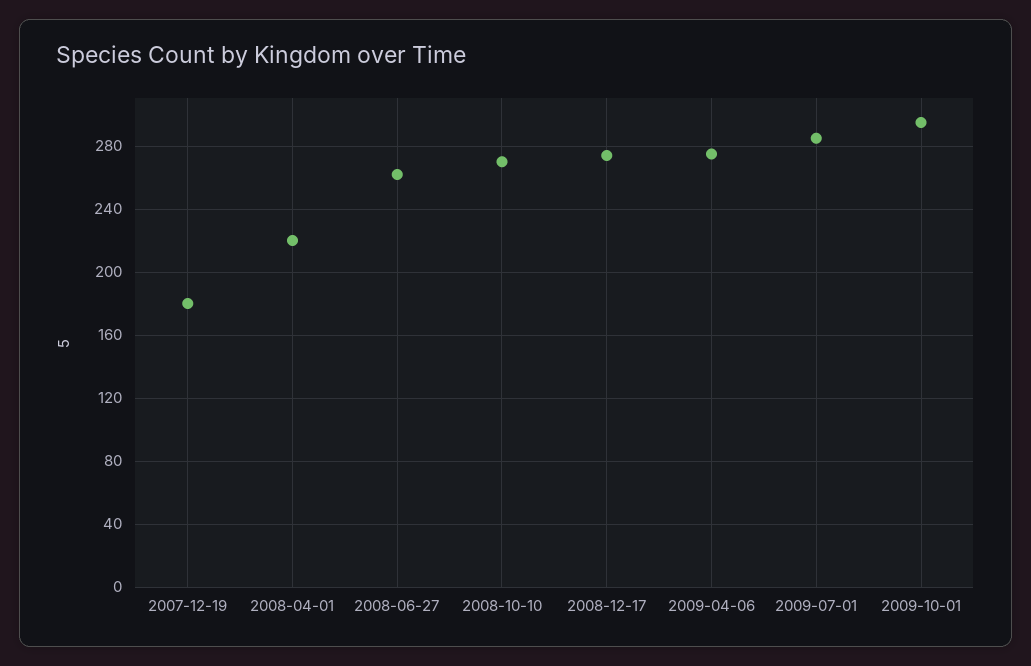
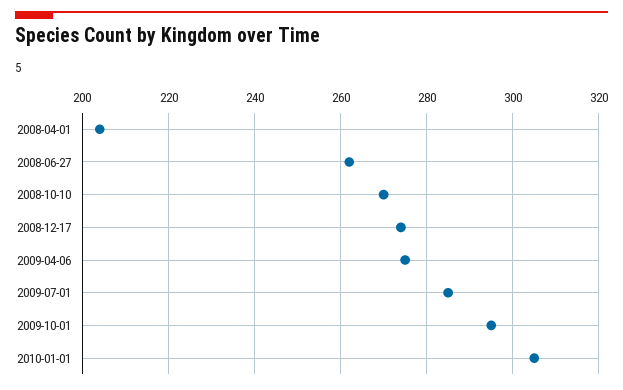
2007-12-19: 180 -> none
2008-04-01: 220 -> 205
2010-01-01: none -> 305

